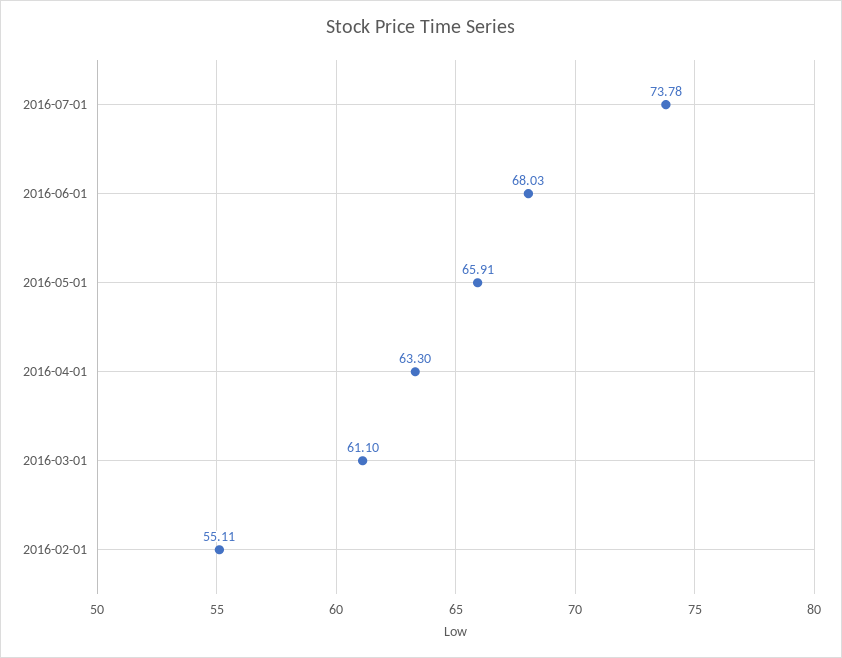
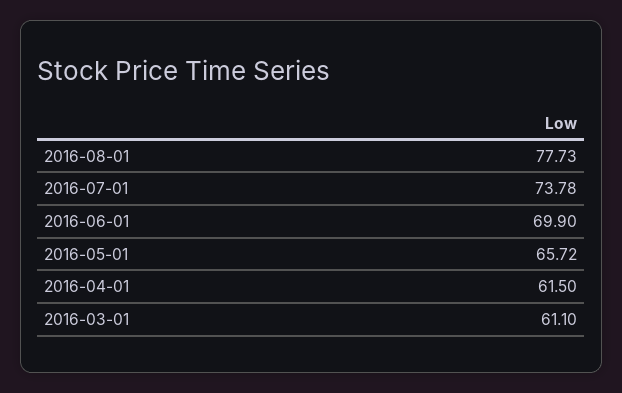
2016-06-01: 68.03 -> 69.9
2016-05-01: 65.91 -> 65.72
2016-04-01: 63.3 -> 61.5
2016-02-01: 55.11 -> none
2016-08-01: none -> 77.73

